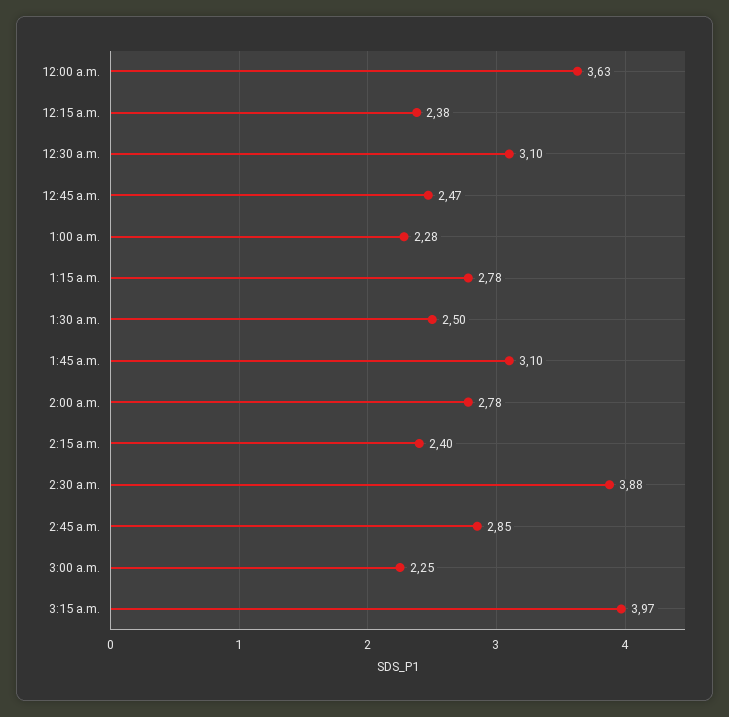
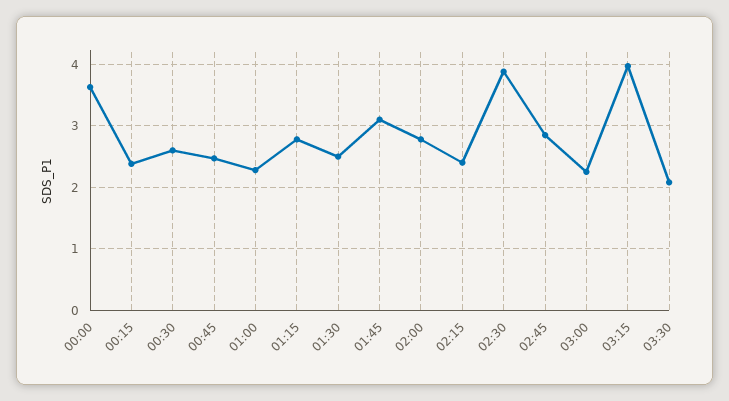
12:30 a.m.: 3.1 -> 2.6
03:30: none -> 2.1

